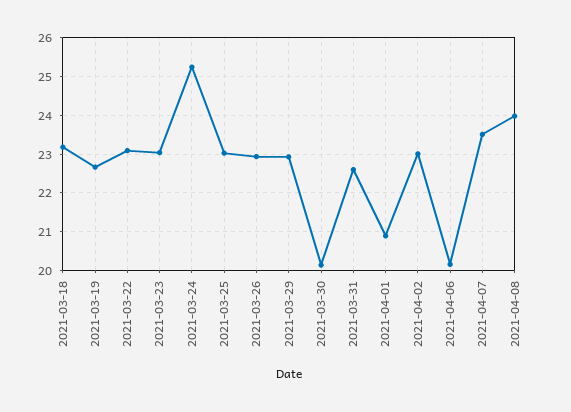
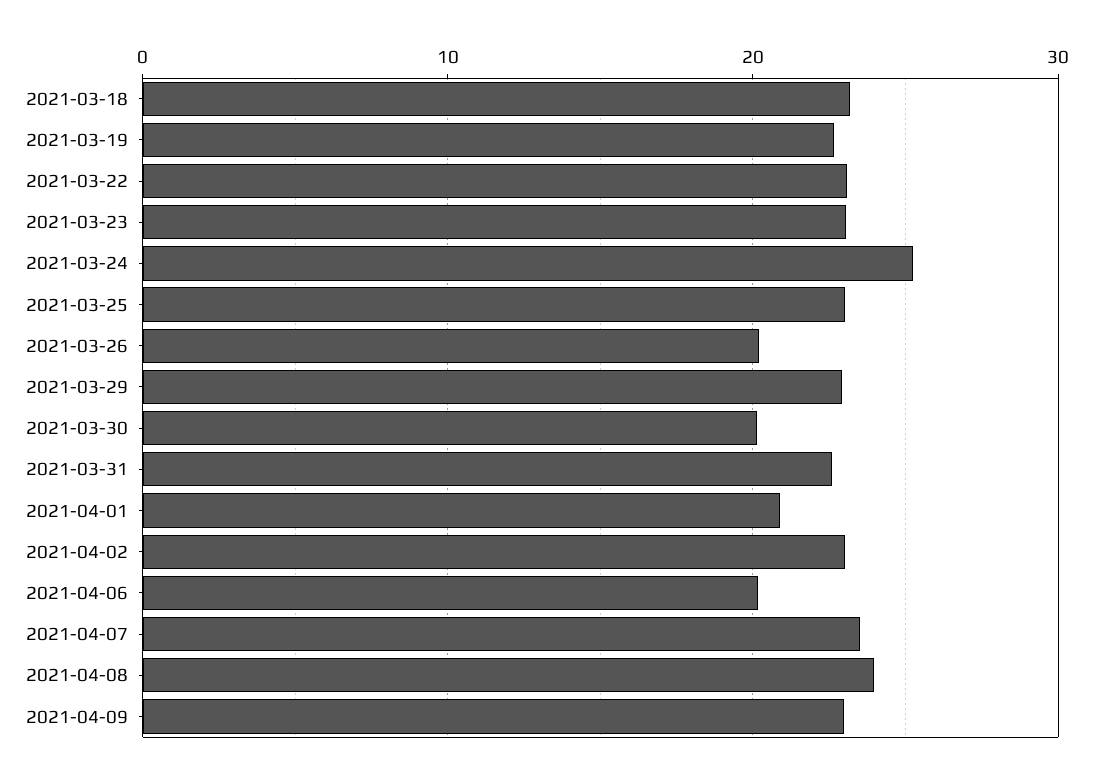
2021-03-26: 23 -> 20
2021-04-09: none -> 23

